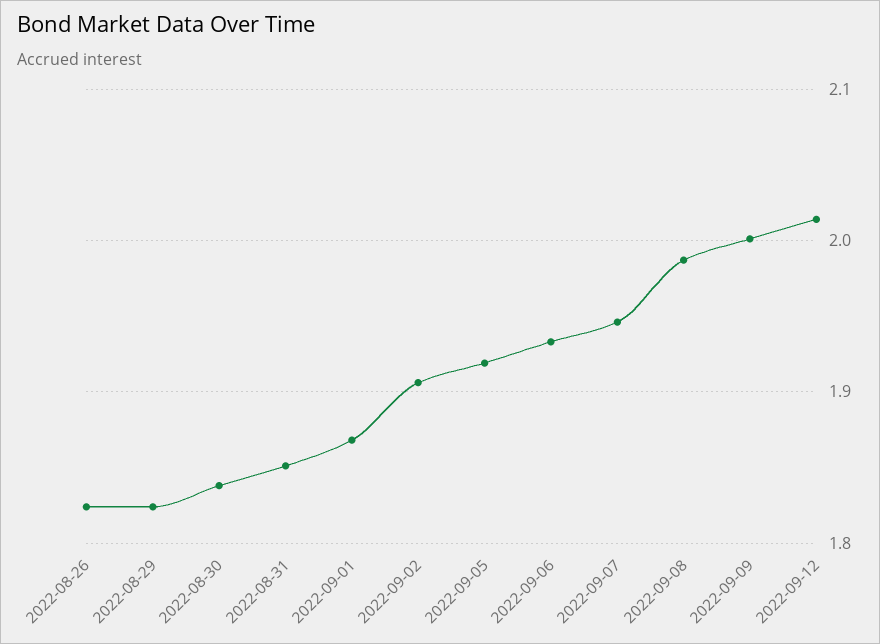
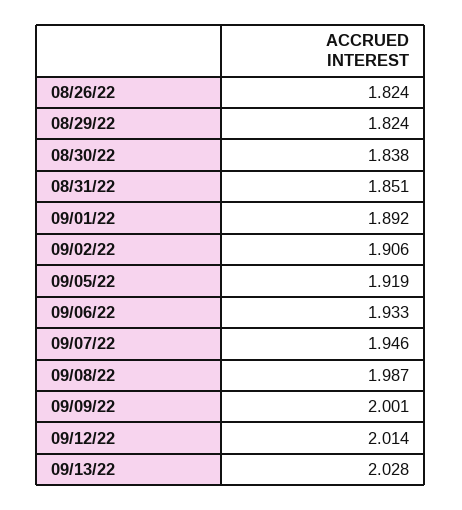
2022-09-01: 1.87 -> 1.892
09/13/22: none -> 2.028

